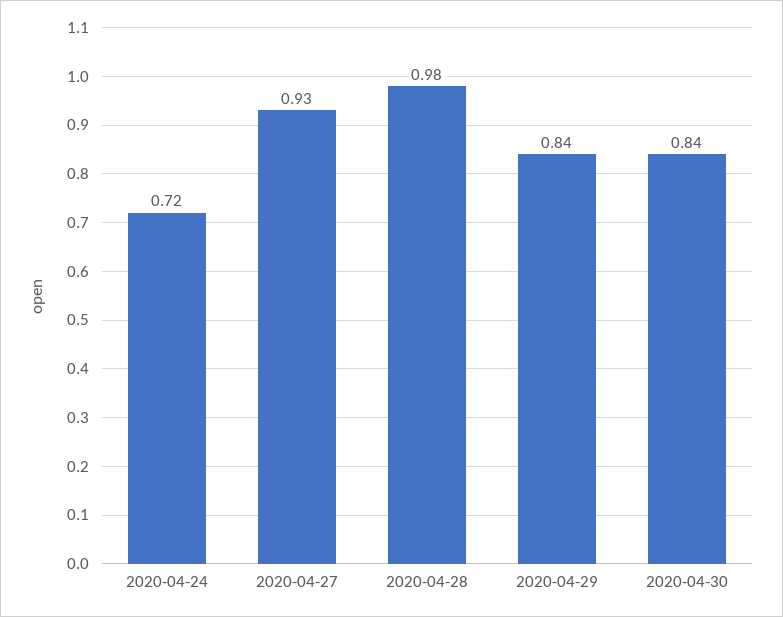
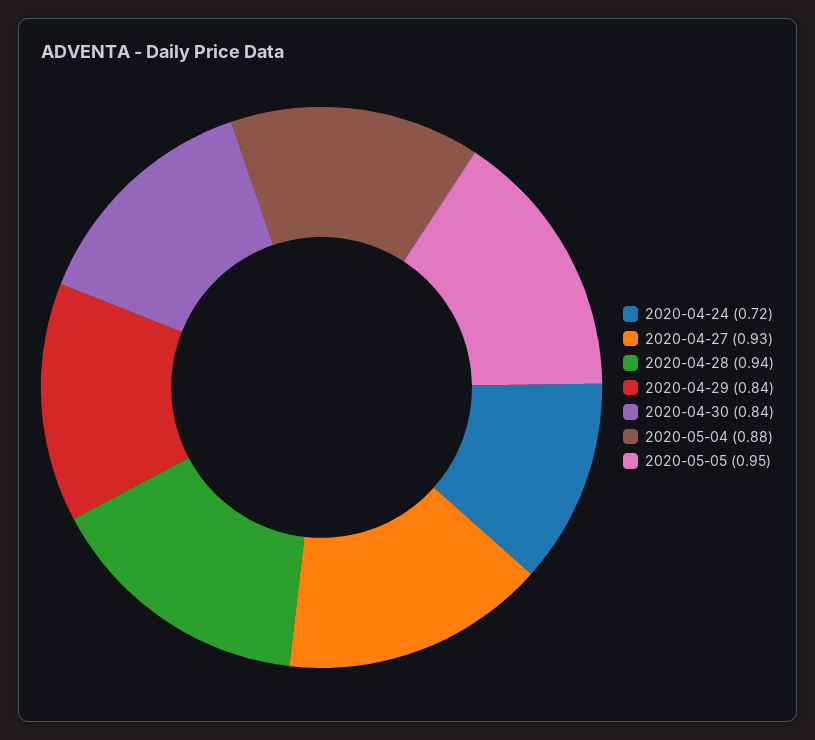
2020-04-28: 0.98 -> 0.94
2020-05-04: none -> 0.88
2020-05-05: none -> 0.95

